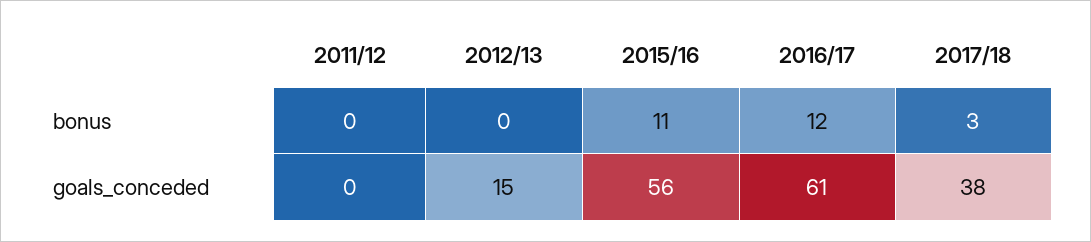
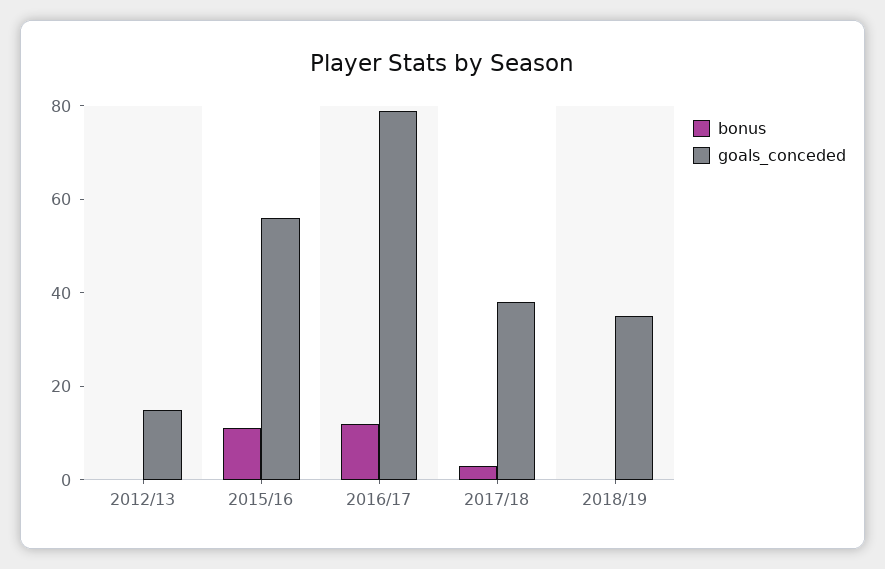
bonus, 2011/12: 0 -> none
goals_conceded, 2011/12: 0 -> none
goals_conceded, 2016/17: 61 -> 80
bonus, 2018/19: none -> 0
goals_conceded, 2018/19: none -> 35

